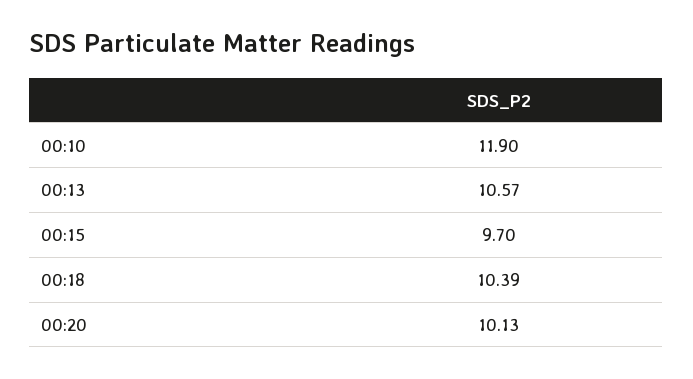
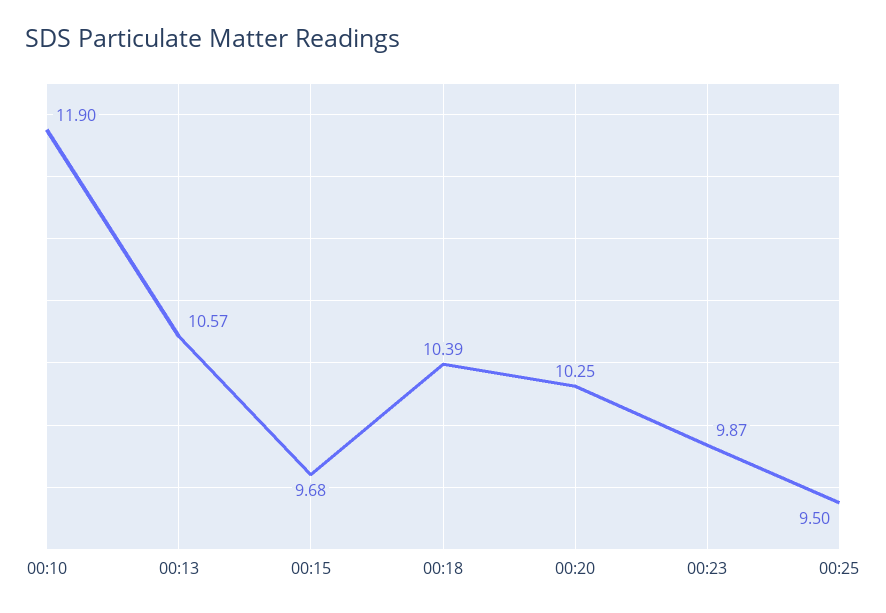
00:15: 9.7 -> 9.68
00:20: 10.13 -> 10.25
00:23: none -> 9.87
00:25: none -> 9.5

